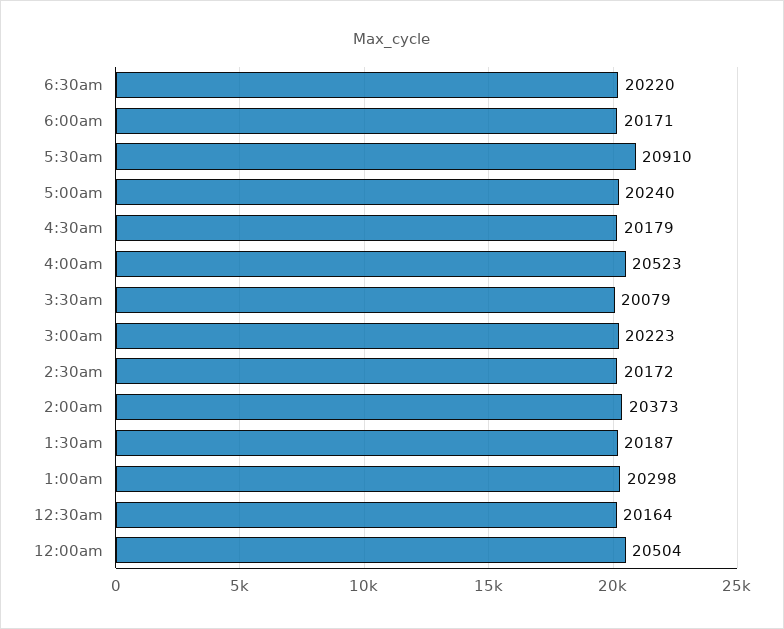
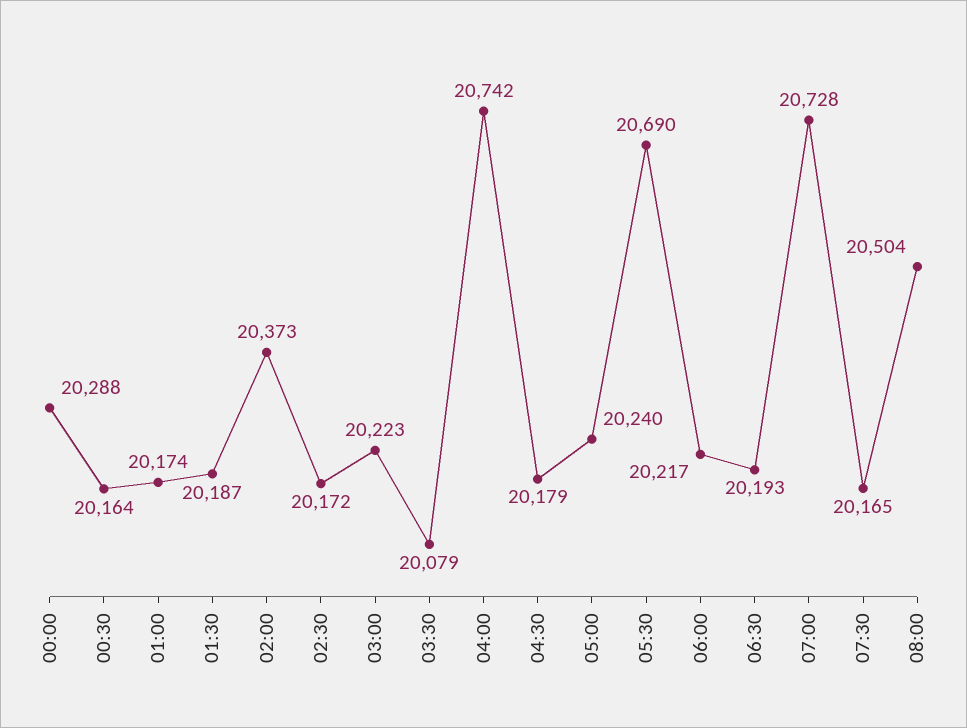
6:30am: 20220 -> 20193
6:00am: 20171 -> 20217
5:30am: 20910 -> 20690
4:00am: 20523 -> 20742
1:00am: 20298 -> 20174
12:00am: 20504 -> 20288
07:00: none -> 20728
07:30: none -> 20165
08:00: none -> 20504

